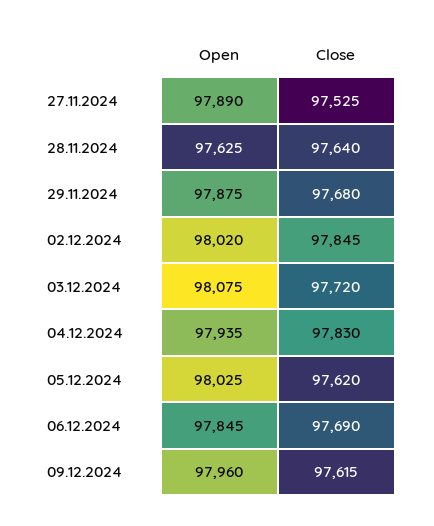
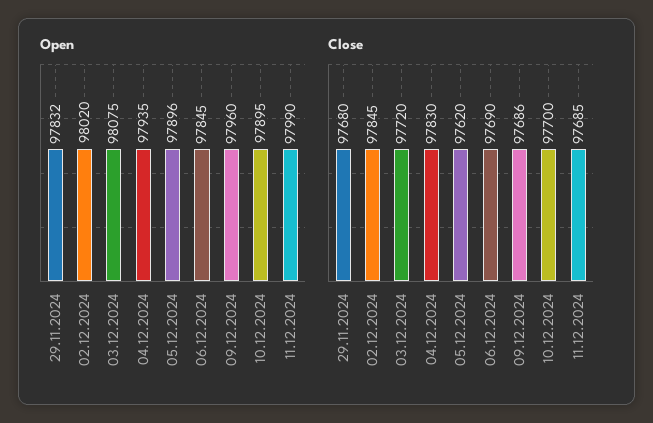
Open, 27.11.2024: 97890 -> none
Close, 27.11.2024: 97525 -> none
Open, 28.11.2024: 97625 -> none
Close, 28.11.2024: 97640 -> none
Open, 29.11.2024: 97875 -> 97832
Open, 05.12.2024: 98025 -> 97896
Close, 09.12.2024: 97615 -> 97686
Open, 10.12.2024: none -> 97895
Open, 11.12.2024: none -> 97990
Close, 10.12.2024: none -> 97700
Close, 11.12.2024: none -> 97685

